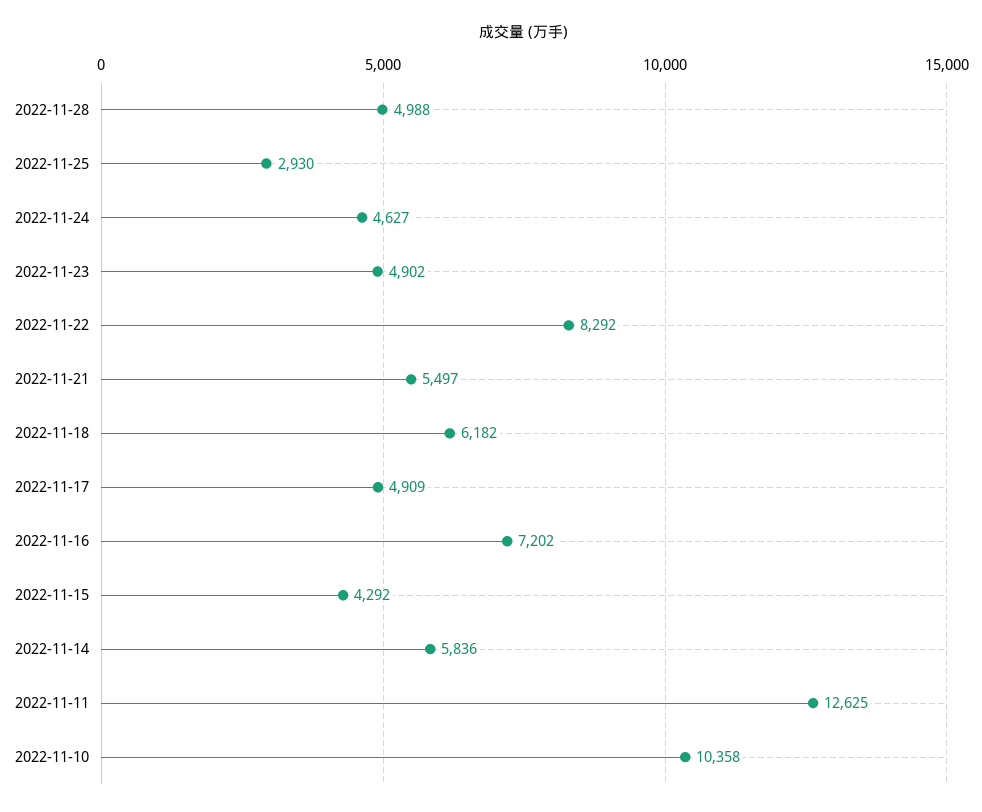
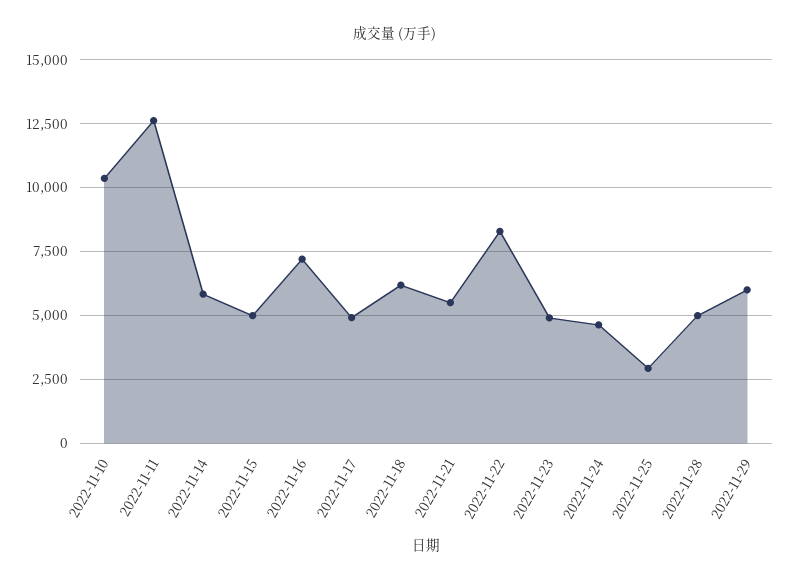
2022-11-15: 4292 -> 5000
2022-11-29: none -> 6000

